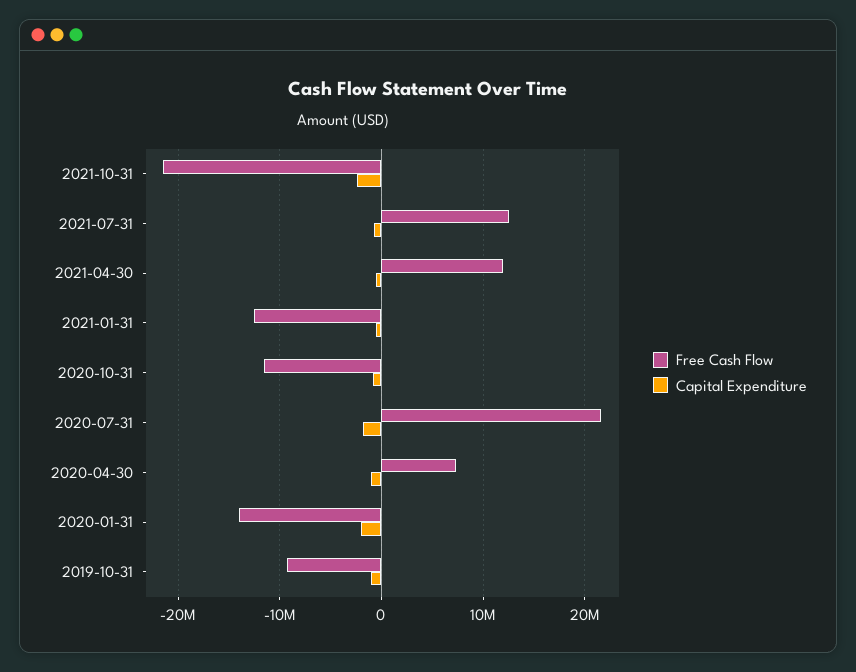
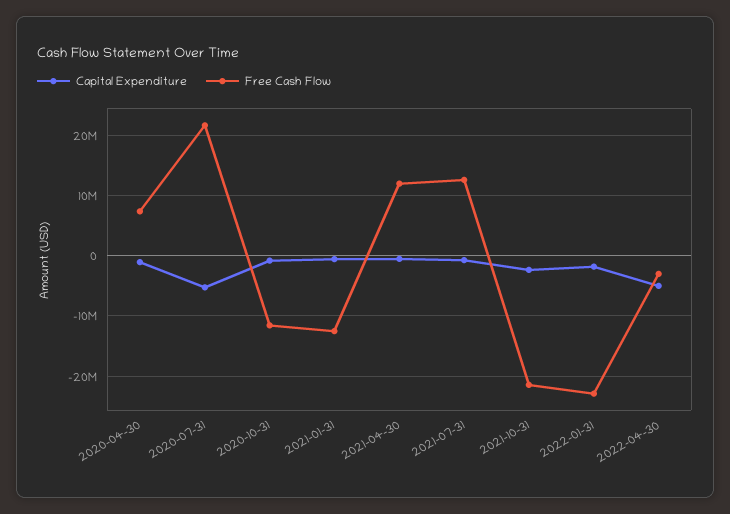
Capital Expenditure, 2020-07-31: -2000000 -> -5000000
Free Cash Flow, 2020-01-31: -14000000 -> none
Capital Expenditure, 2020-01-31: -2000000 -> none
Free Cash Flow, 2019-10-31: -9000000 -> none
Capital Expenditure, 2019-10-31: -1000000 -> none
Capital Expenditure, 2022-01-31: none -> -2000000
Free Cash Flow, 2022-01-31: none -> -23000000
Capital Expenditure, 2022-04-30: none -> -5000000
Free Cash Flow, 2022-04-30: none -> -3000000

